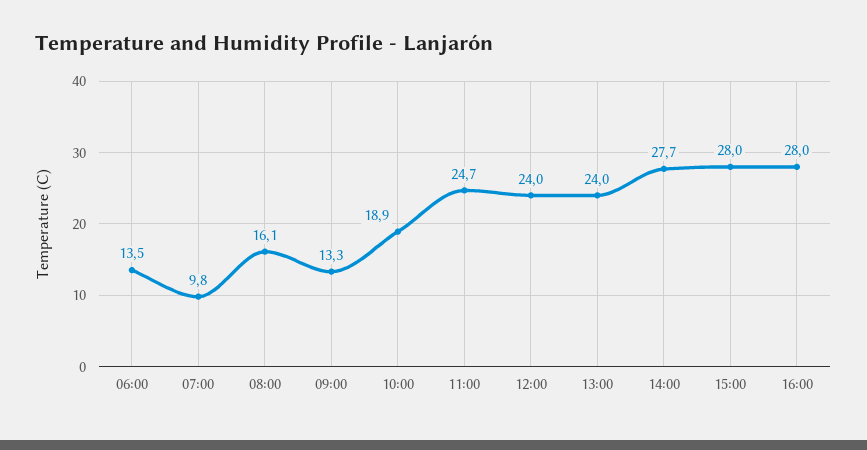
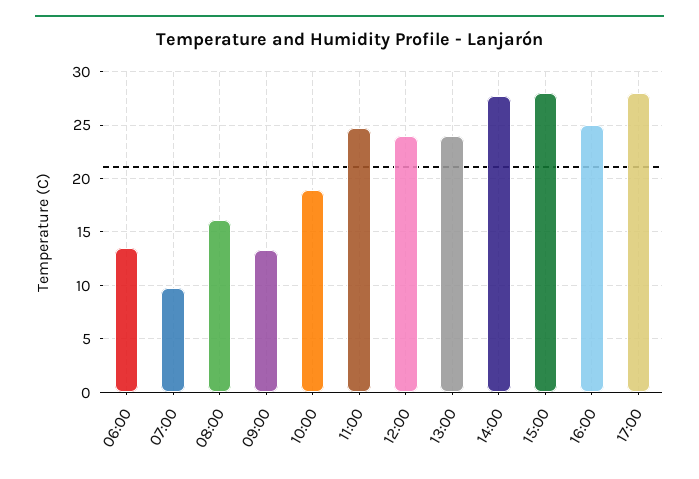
16:00: 28 -> 25
17:00: none -> 28

